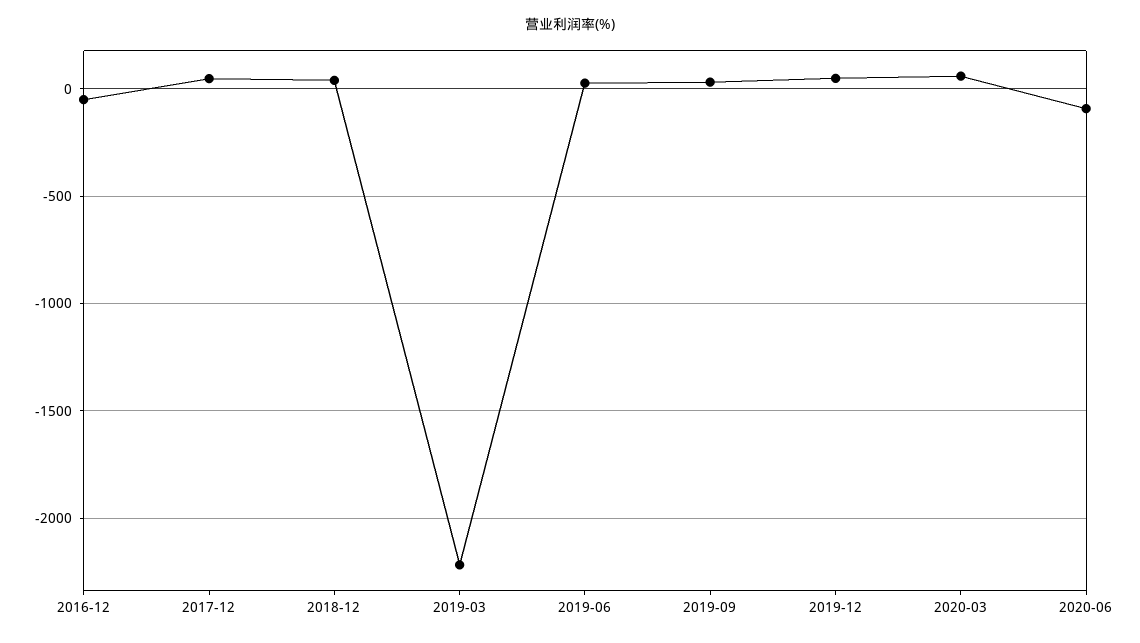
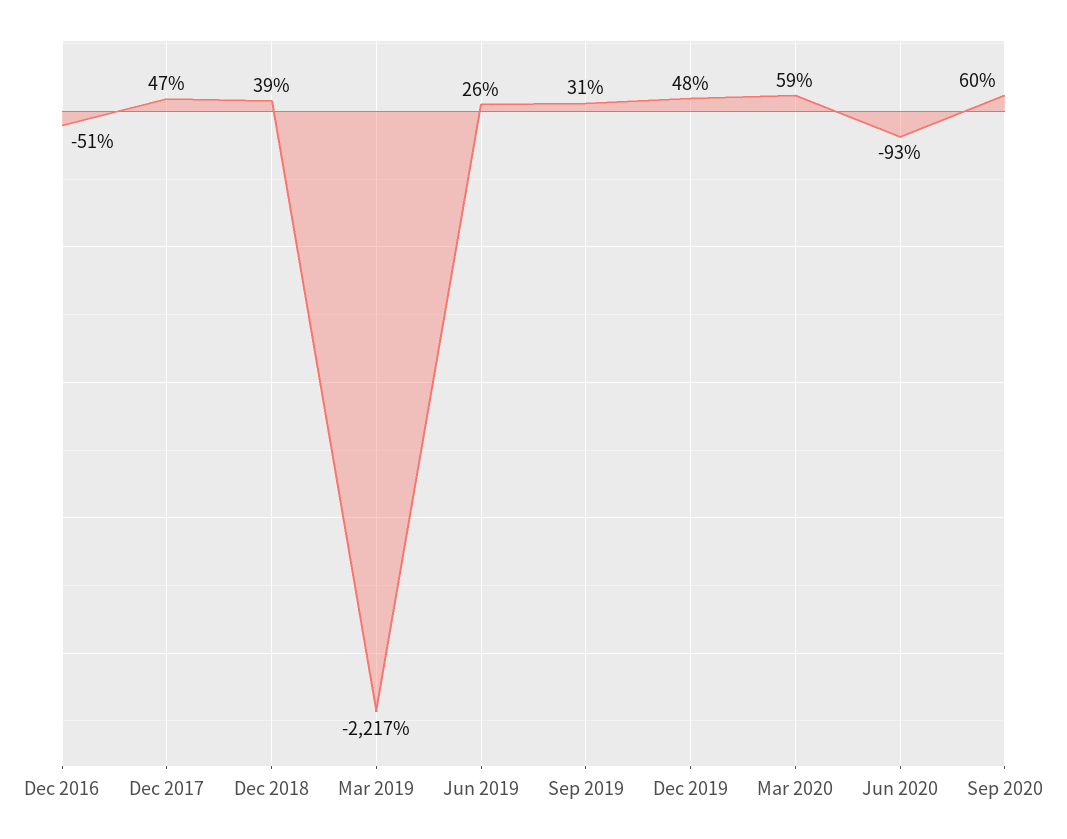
Sep 2020: none -> 60

